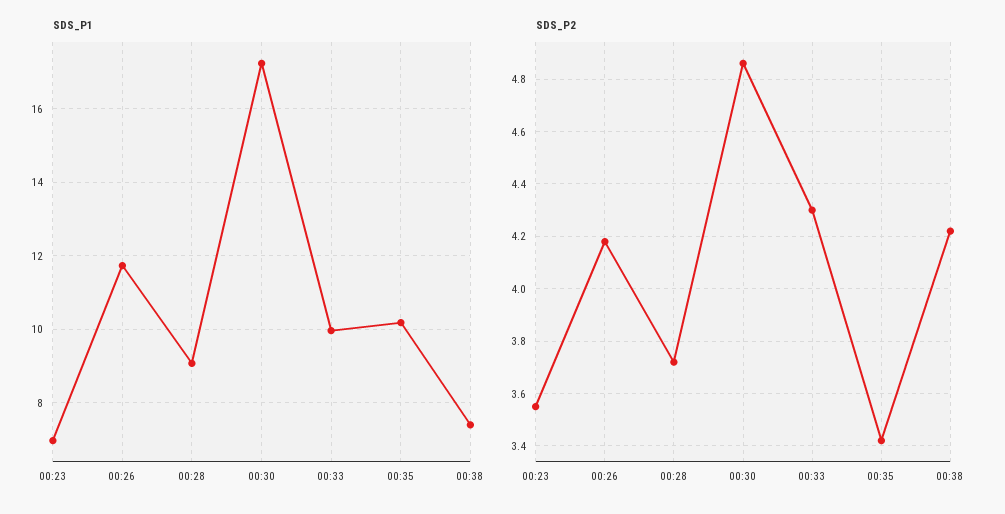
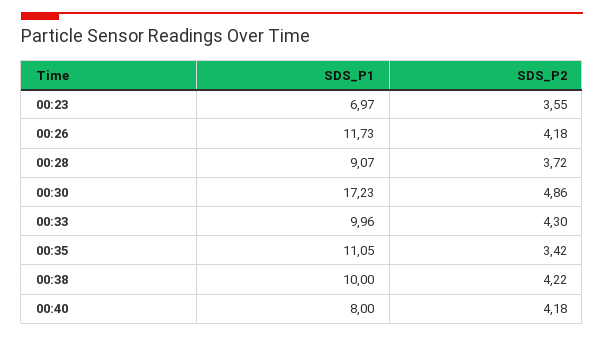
SDS_P1, 00:35: 10.2 -> 11.05
SDS_P1, 00:38: 7.4 -> 10
SDS_P1, 00:40: none -> 8
SDS_P2, 00:40: none -> 4.18

